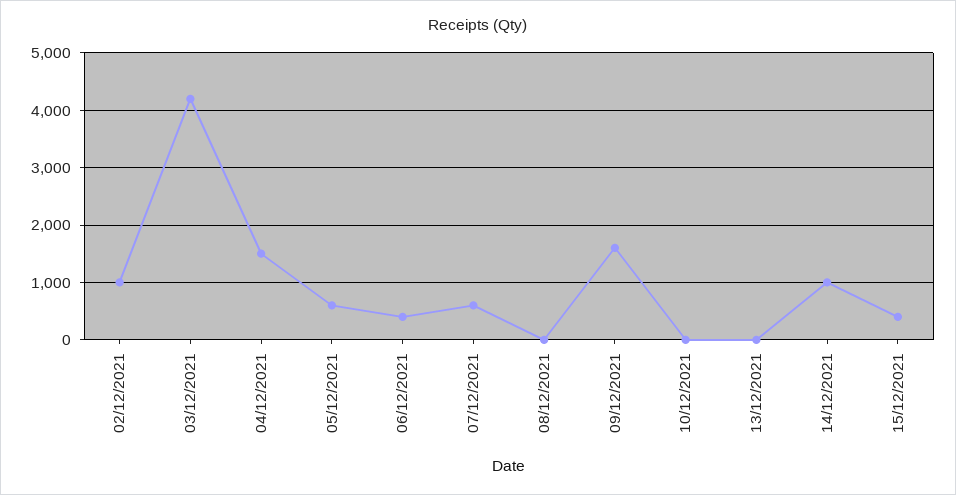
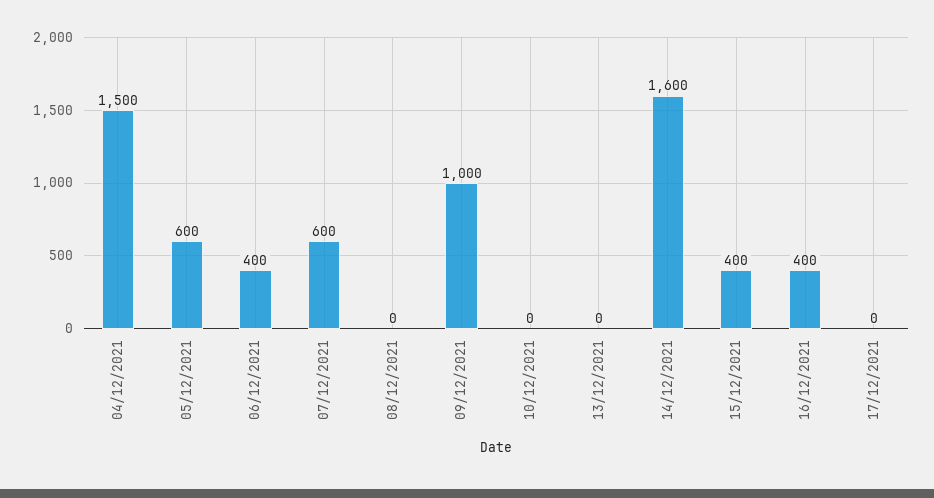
02/12/2021: 1000 -> none
03/12/2021: 4200 -> none
09/12/2021: 1600 -> 1000
14/12/2021: 1000 -> 1600
16/12/2021: none -> 400
17/12/2021: none -> 0

